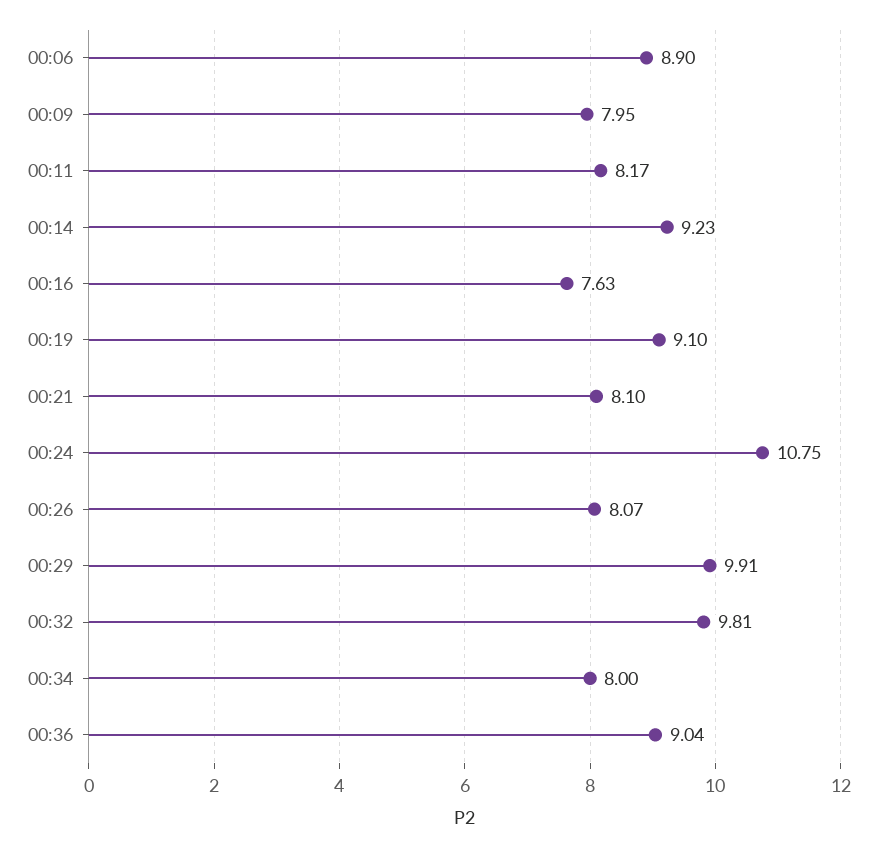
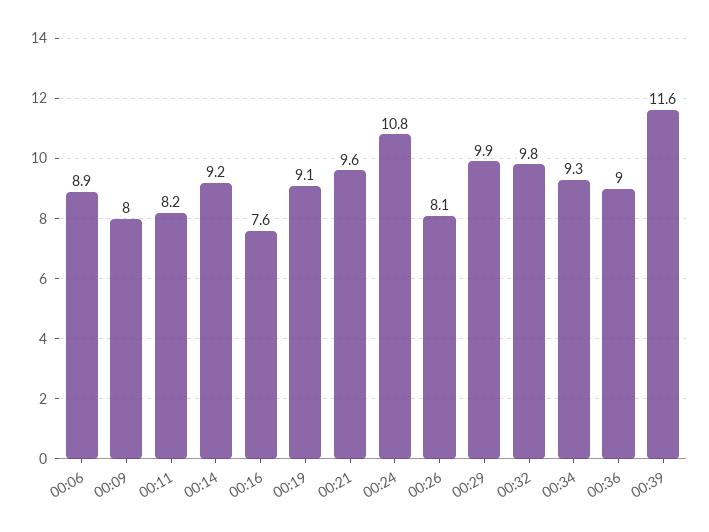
00:21: 8.1 -> 9.6
00:34: 8 -> 9.3
00:39: none -> 11.6

